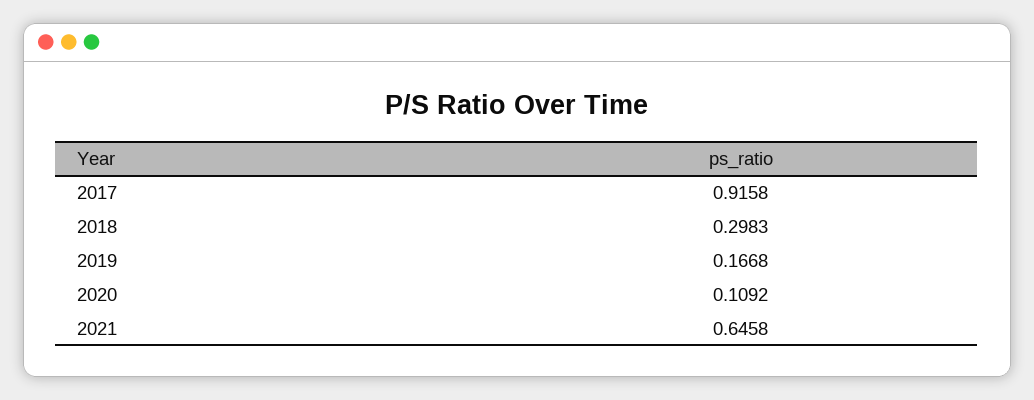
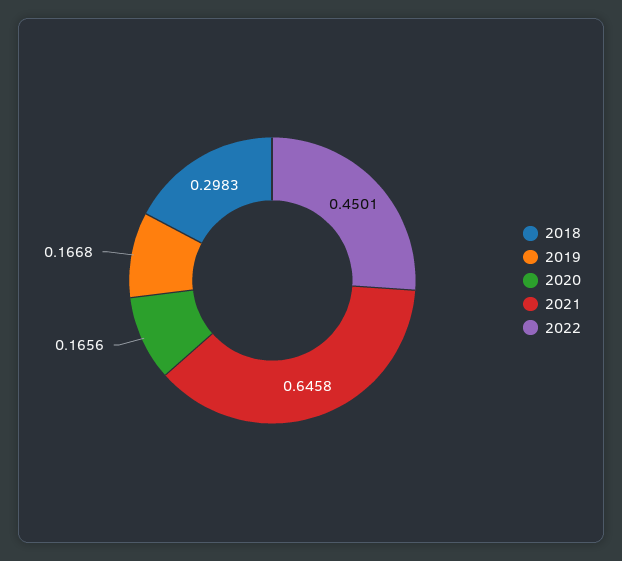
2017: 0.9158 -> none
2020: 0.1092 -> 0.1656
2022: none -> 0.4501

